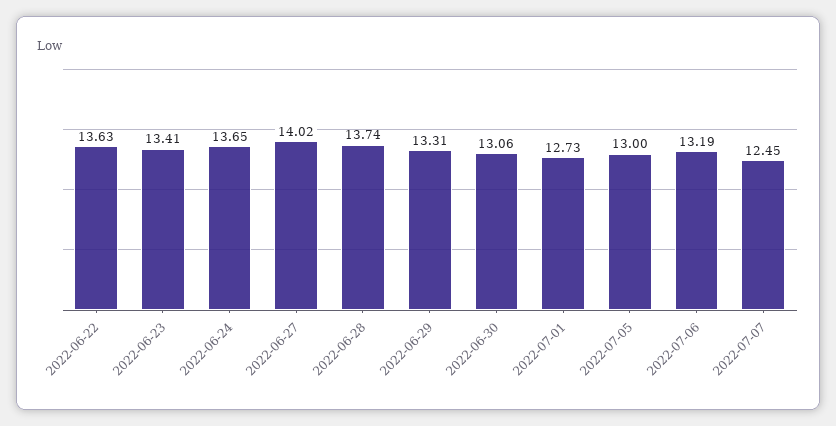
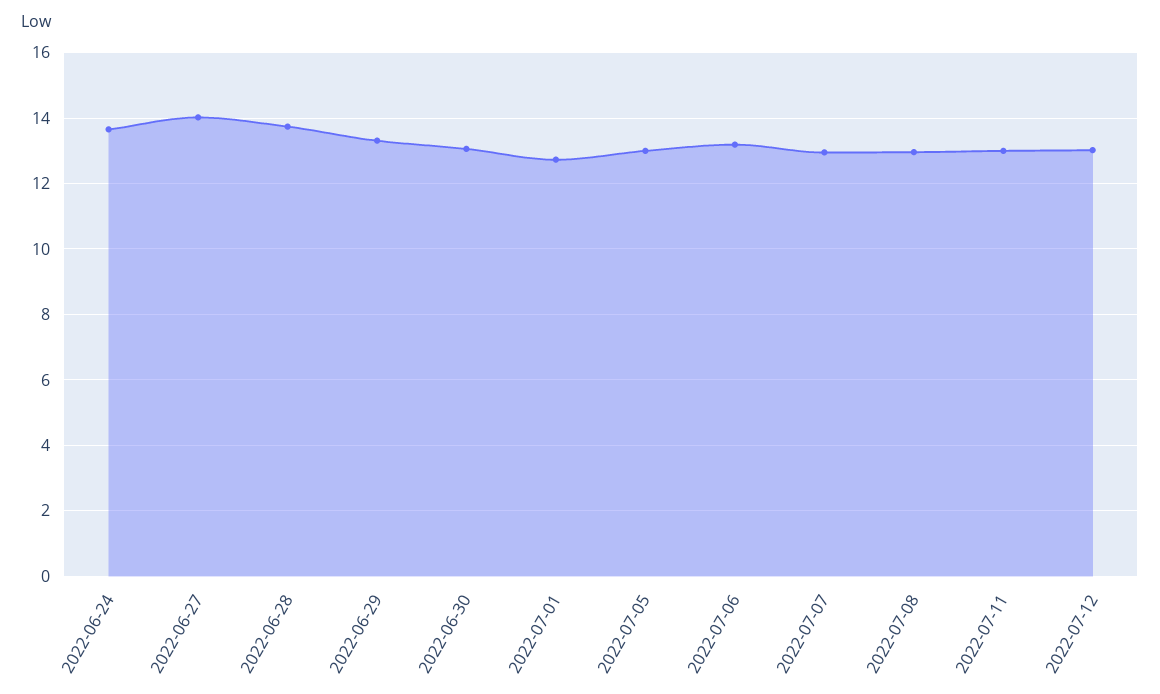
2022-06-22: 13.63 -> none
2022-06-23: 13.41 -> none
2022-07-07: 12.45 -> 13
2022-07-08: none -> 13
2022-07-11: none -> 13
2022-07-12: none -> 13

